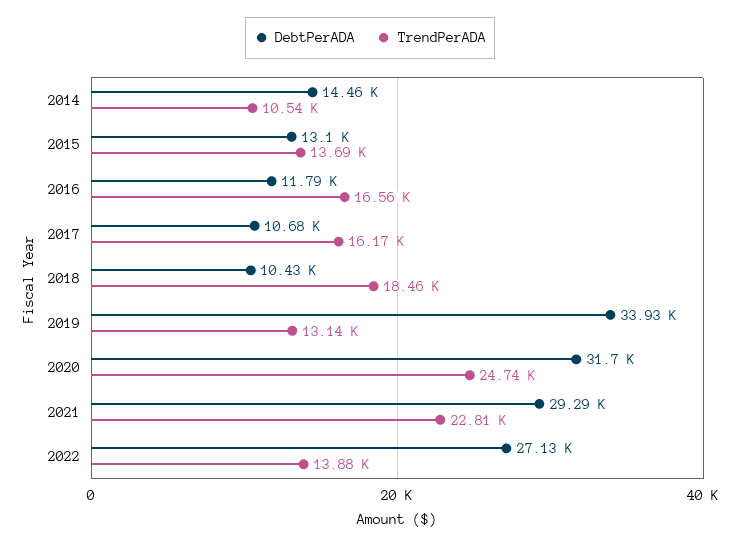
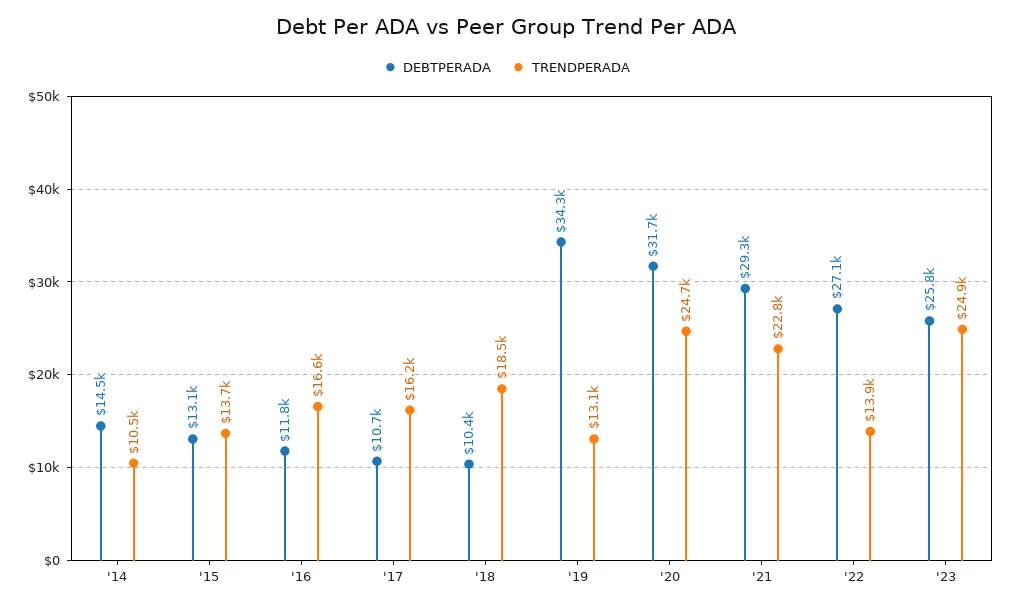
DebtPerADA, 2019: 33930 -> 34300
DebtPerADA, '23: none -> 25800
TrendPerADA, '23: none -> 24900

